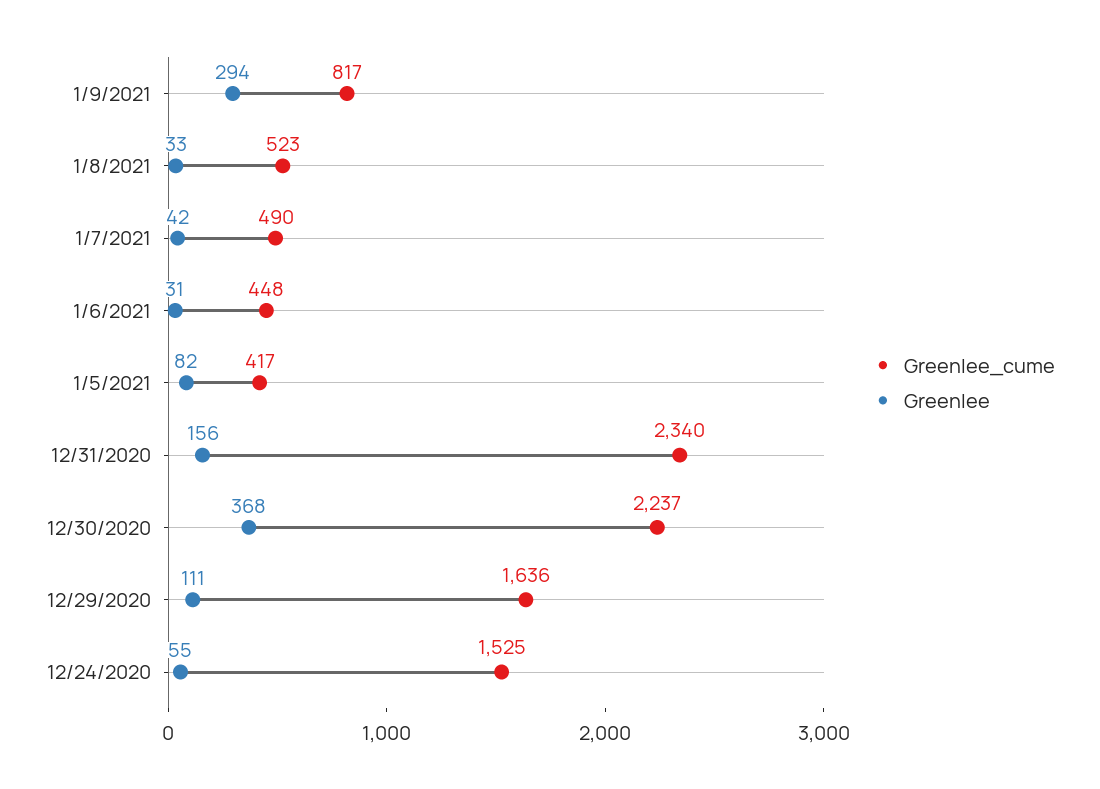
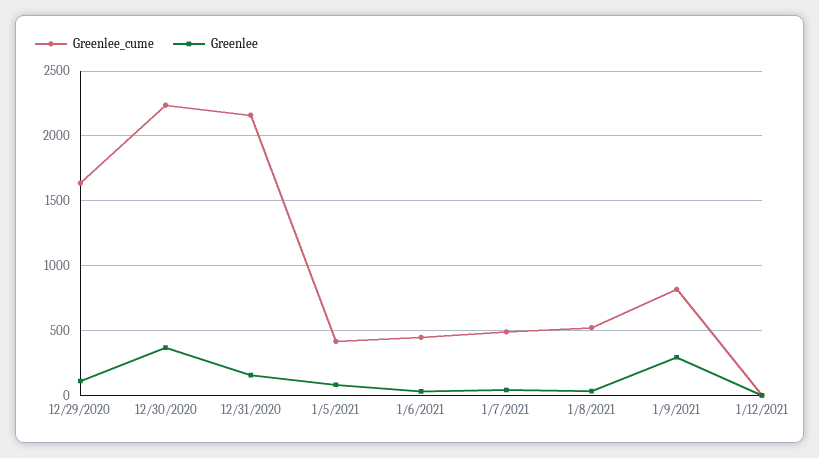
Greenlee_cume, 12/31/2020: 2340 -> 2150
Greenlee_cume, 12/24/2020: 1525 -> none
Greenlee, 12/24/2020: 55 -> none
Greenlee_cume, 1/12/2021: none -> 0
Greenlee, 1/12/2021: none -> 0

